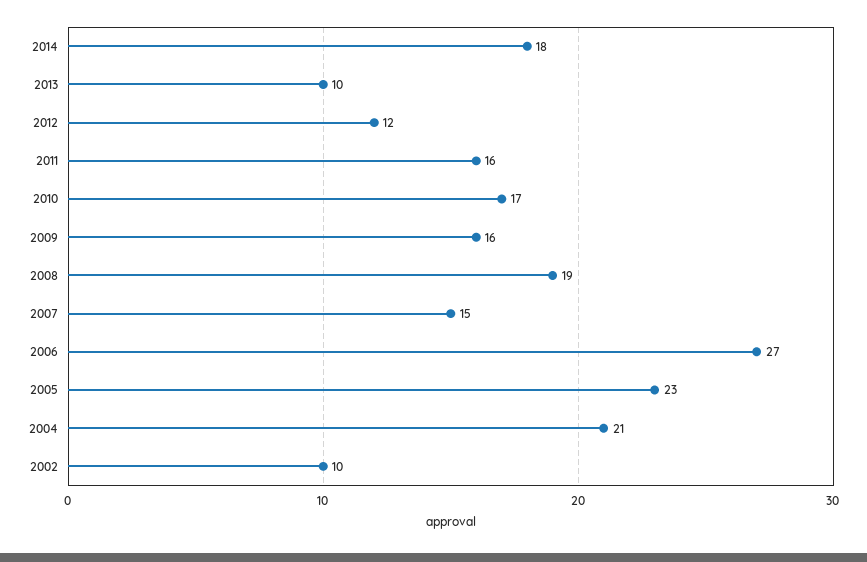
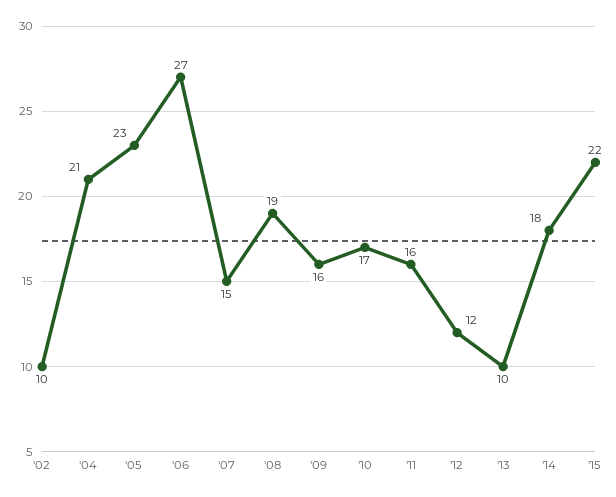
'15: none -> 22

